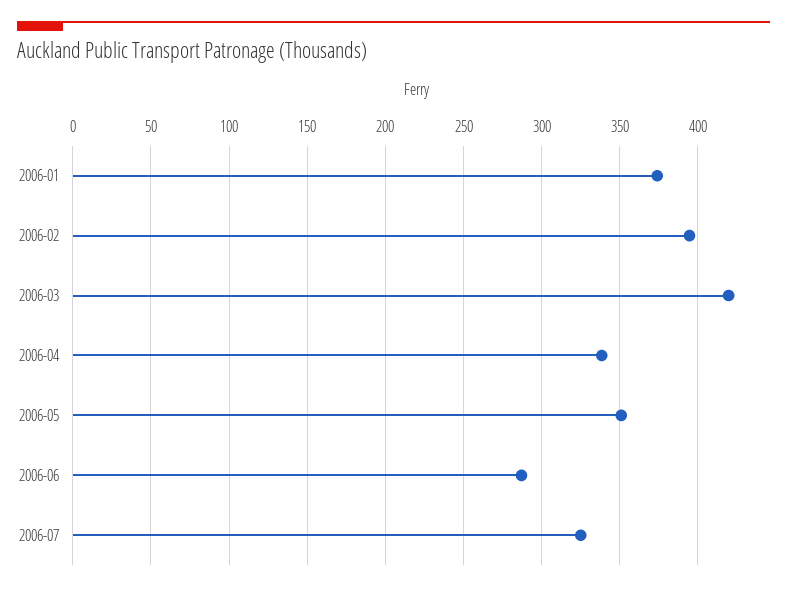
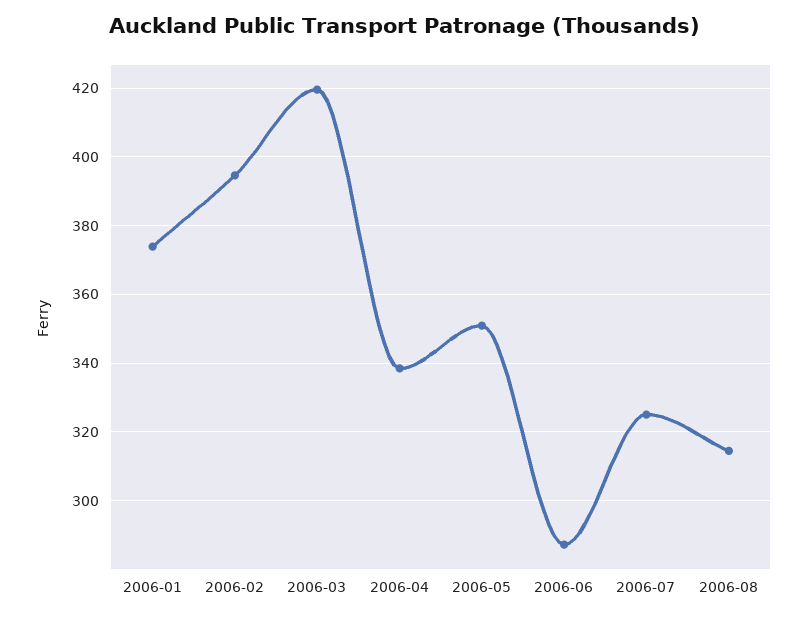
2006-08: none -> 314

